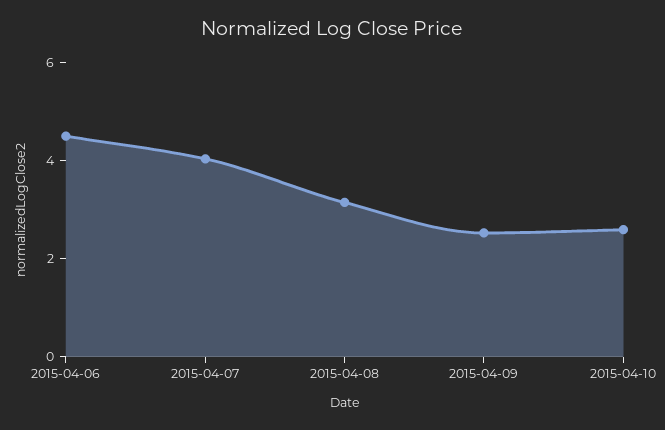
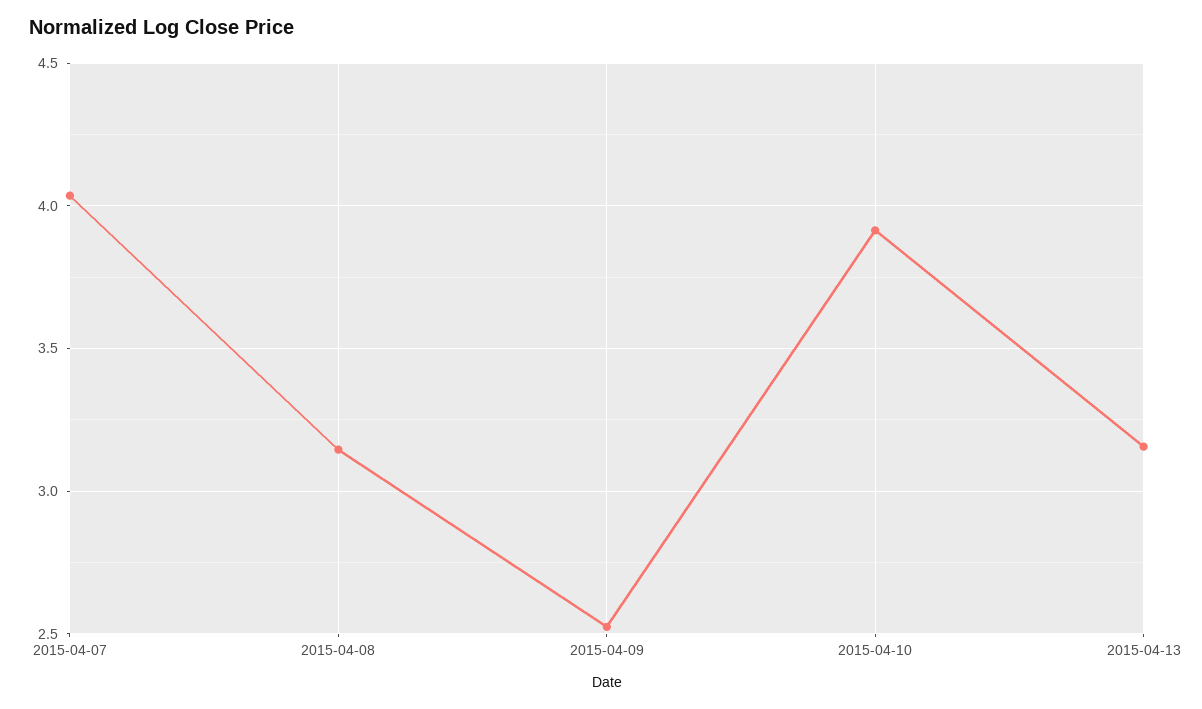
2015-04-06: 4.5 -> none
2015-04-10: 2.5 -> 3.9
2015-04-13: none -> 3.15

